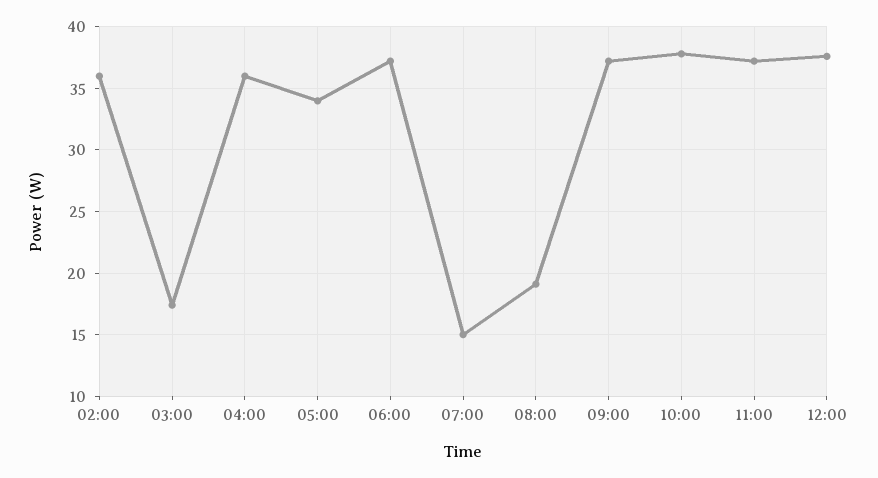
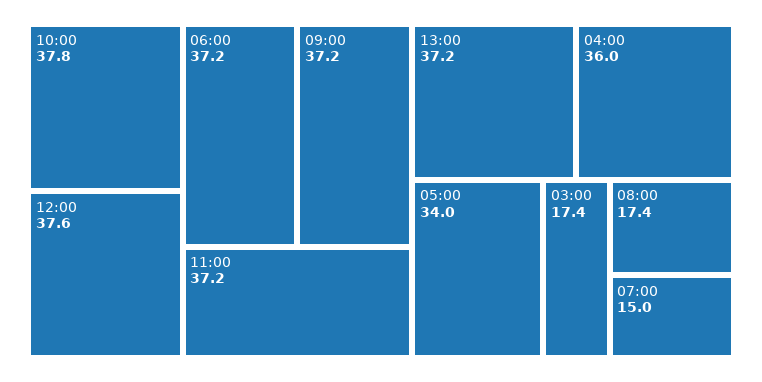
02:00: 36 -> none
08:00: 19 -> 17.4
13:00: none -> 37.2

